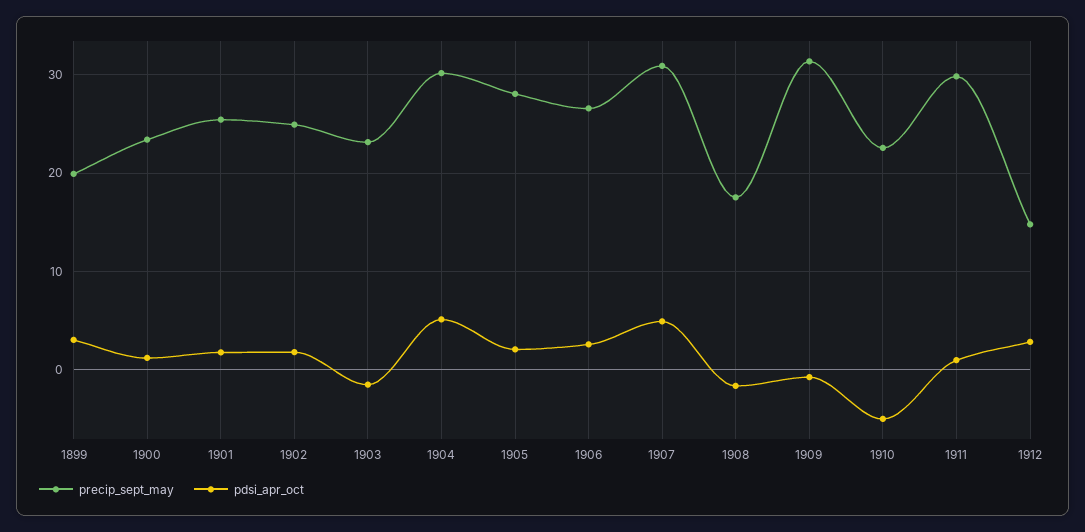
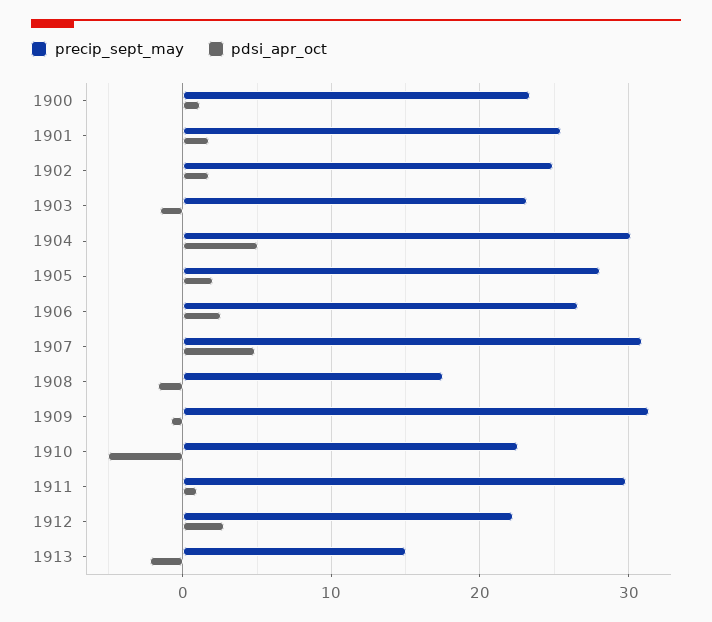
precip_sept_may, 1899: 20 -> none
pdsi_apr_oct, 1899: 3 -> none
precip_sept_may, 1912: 15 -> 22
precip_sept_may, 1913: none -> 15
pdsi_apr_oct, 1913: none -> -2

